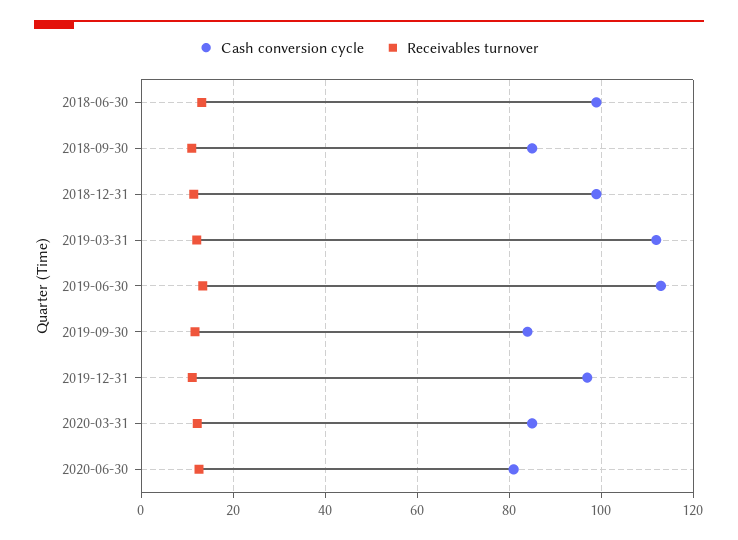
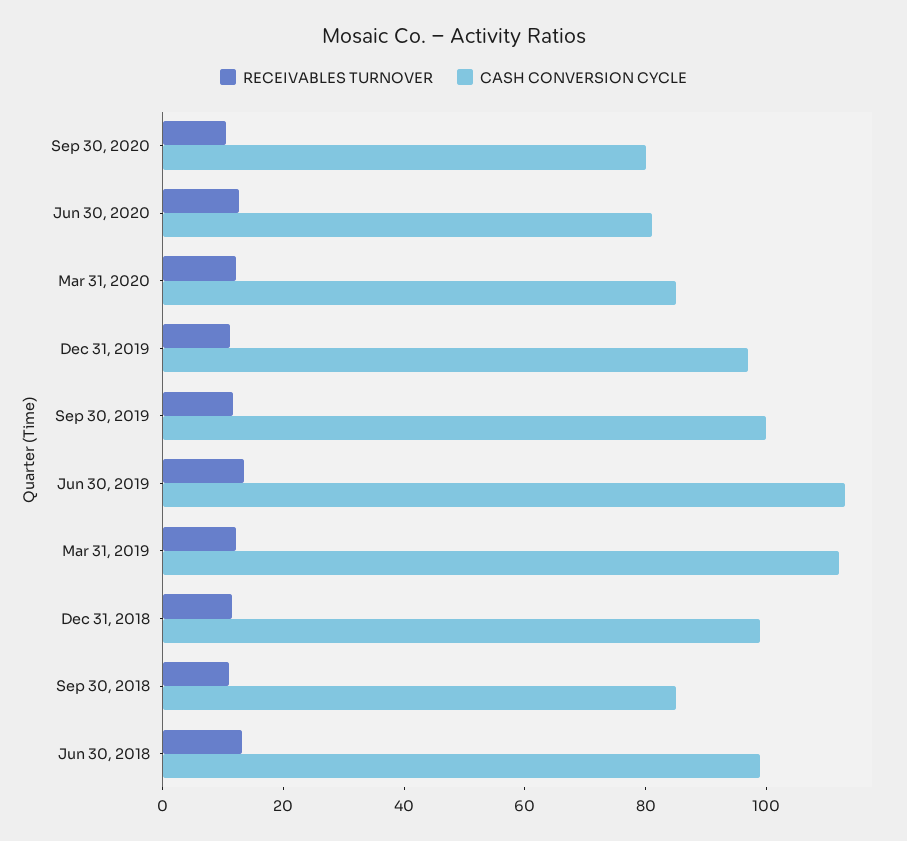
Cash conversion cycle, 2019-09-30: 84 -> 100
Receivables turnover, Sep 30, 2020: none -> 10
Cash conversion cycle, Sep 30, 2020: none -> 80

